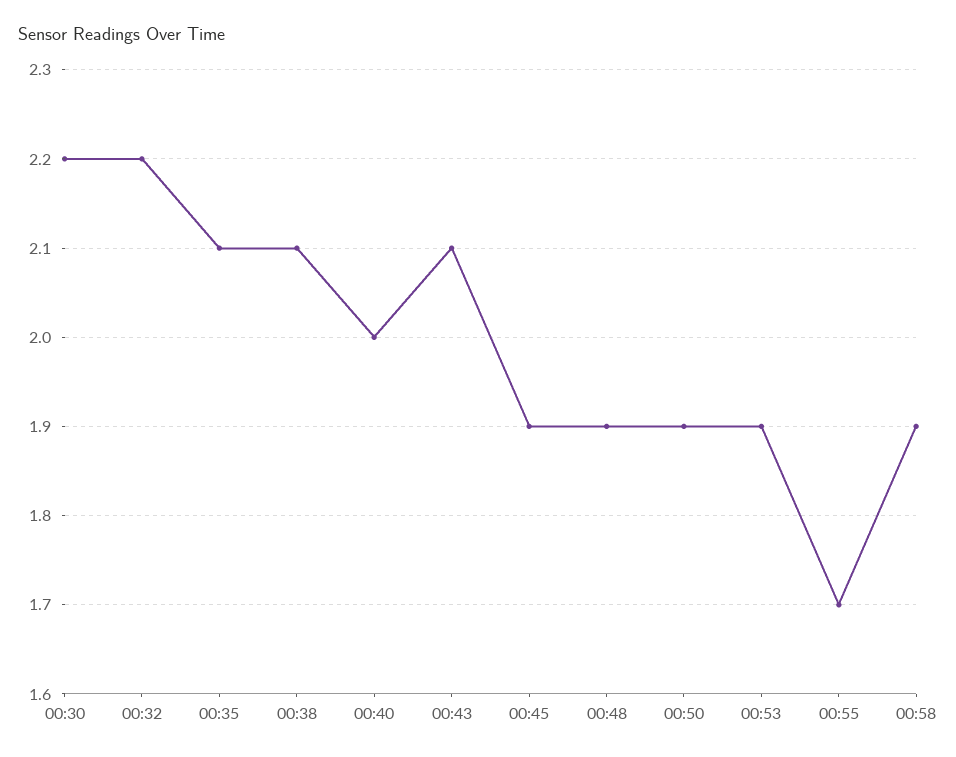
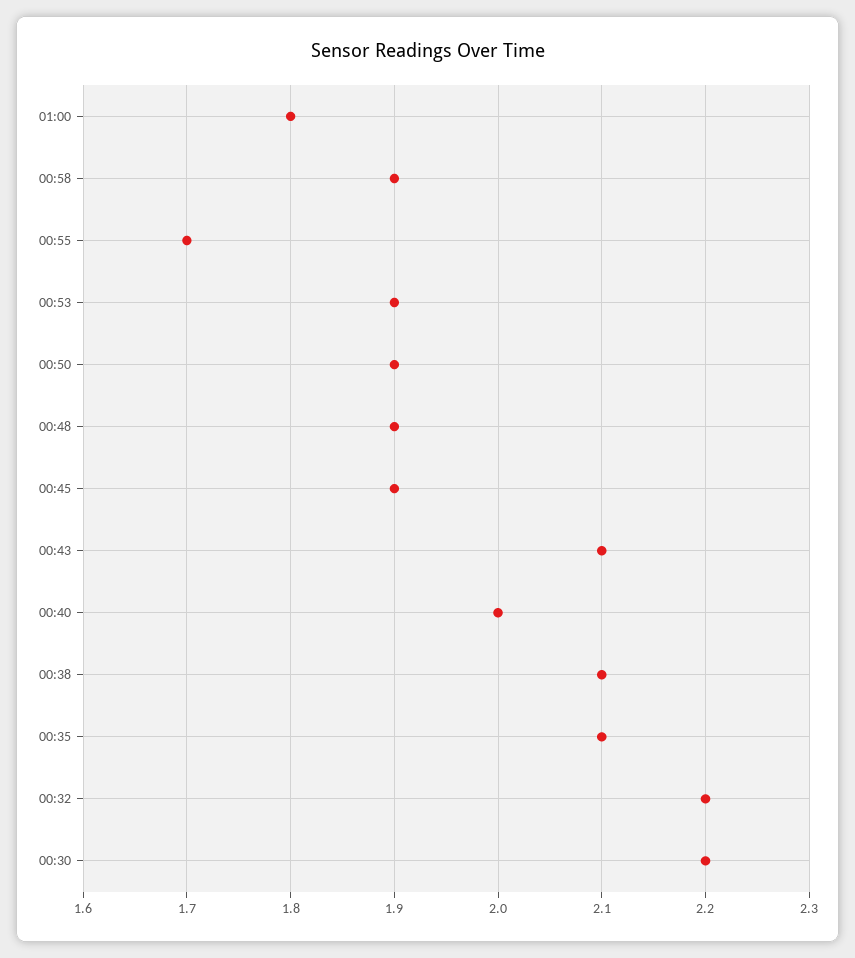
01:00: none -> 1.8

